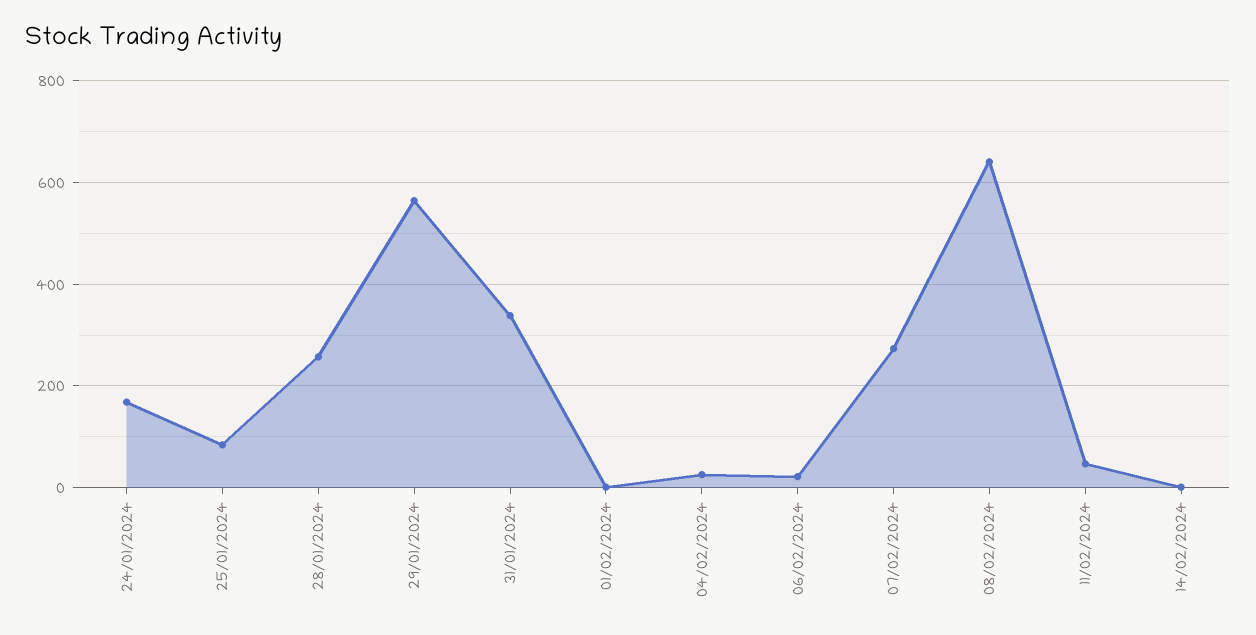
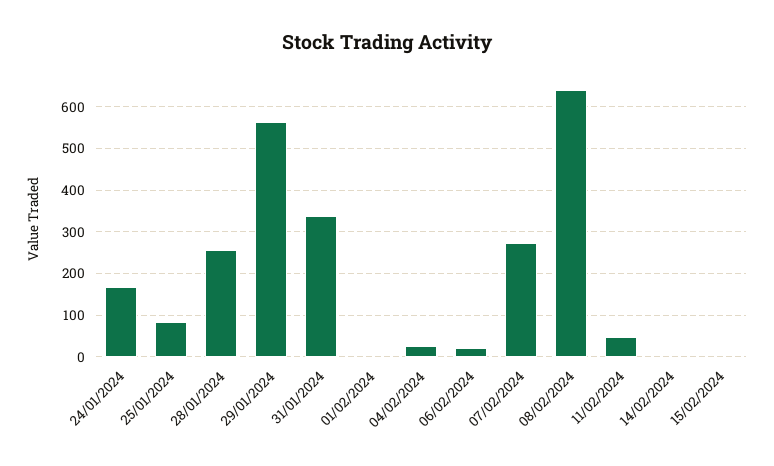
15/02/2024: none -> 0

